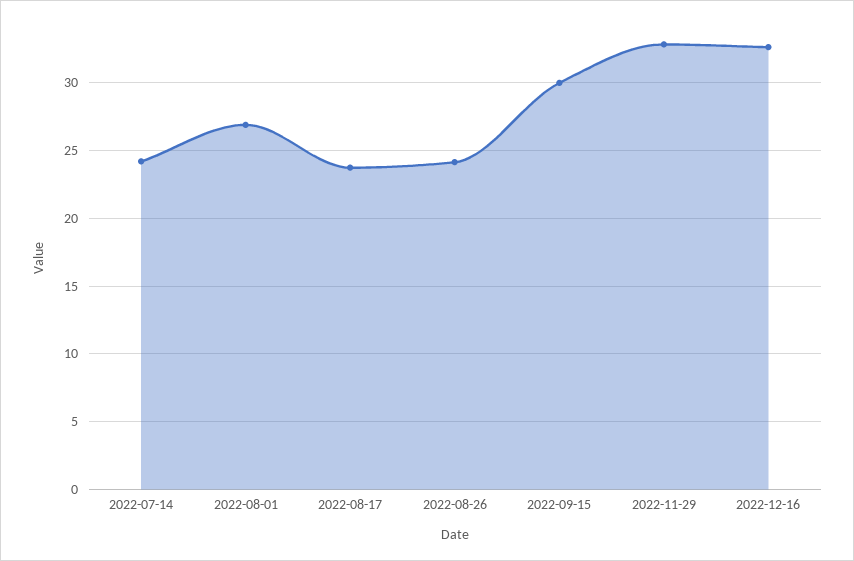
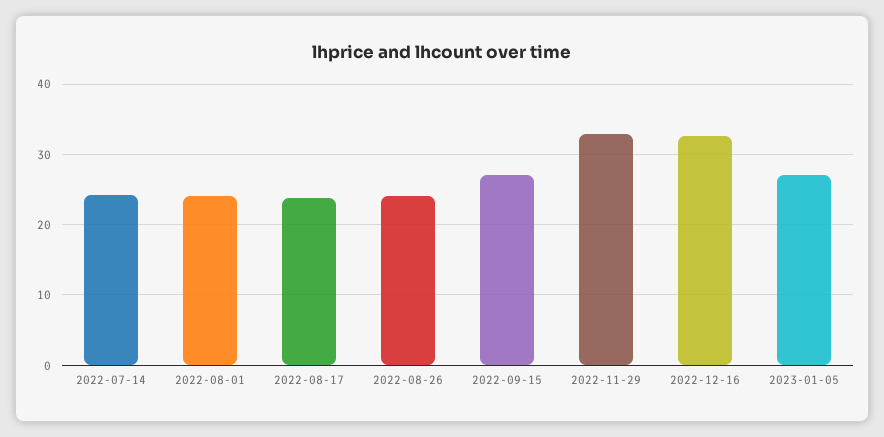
2022-08-01: 27 -> 24
2022-09-15: 30 -> 27
2023-01-05: none -> 27

